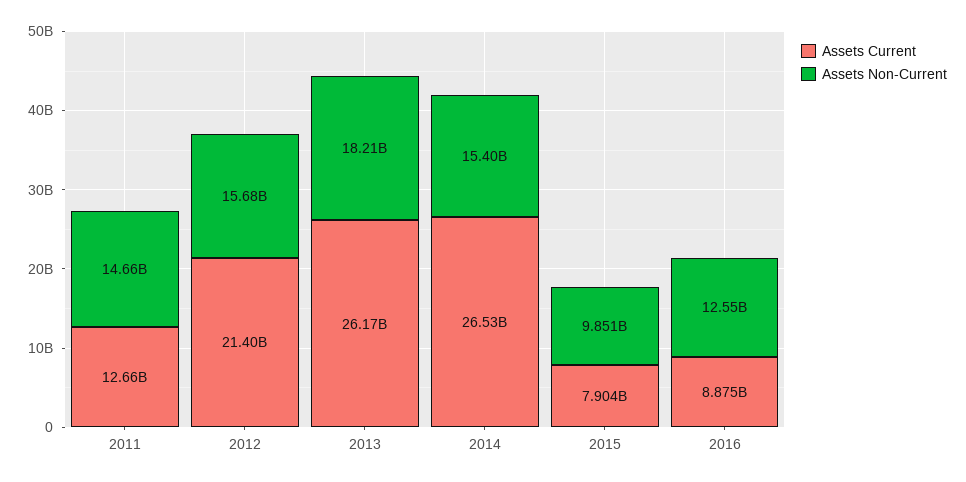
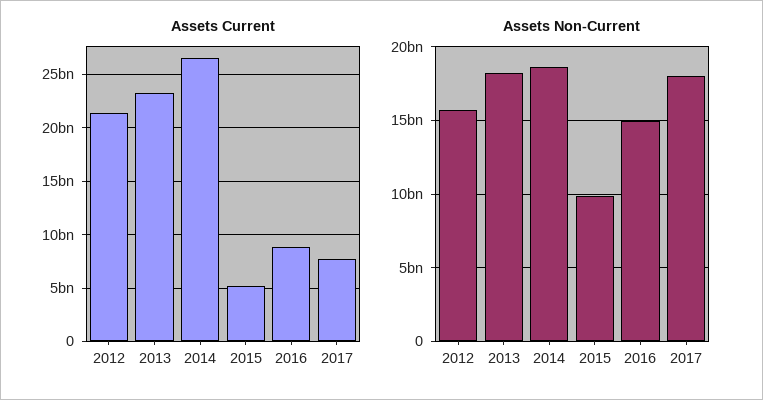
Assets Current, 2011: 12660000000 -> none
Assets Non-Current, 2011: 14660000000 -> none
Assets Current, 2013: 26170000000 -> 23000000000
Assets Non-Current, 2014: 15400000000 -> 18500000000
Assets Current, 2015: 7904000000 -> 5000000000
Assets Non-Current, 2016: 12550000000 -> 15000000000
Assets Current, 2017: none -> 8000000000
Assets Non-Current, 2017: none -> 18000000000

